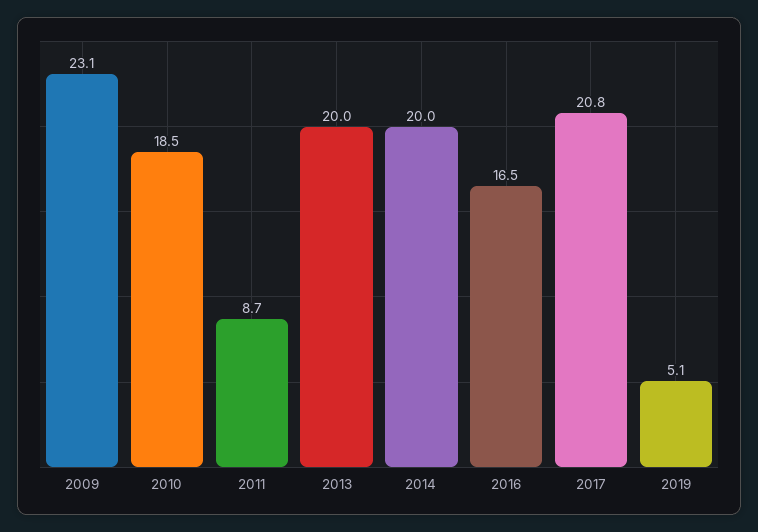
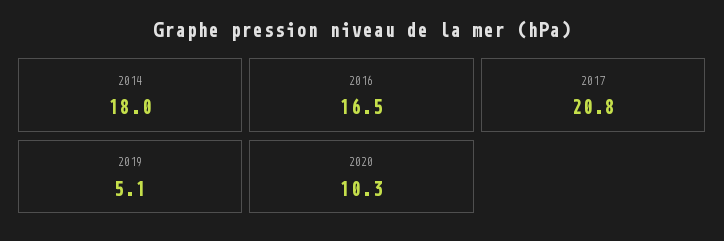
2009: 23.1 -> none
2010: 18.5 -> none
2011: 8.7 -> none
2013: 20 -> none
2014: 20 -> 18
2020: none -> 10.3

